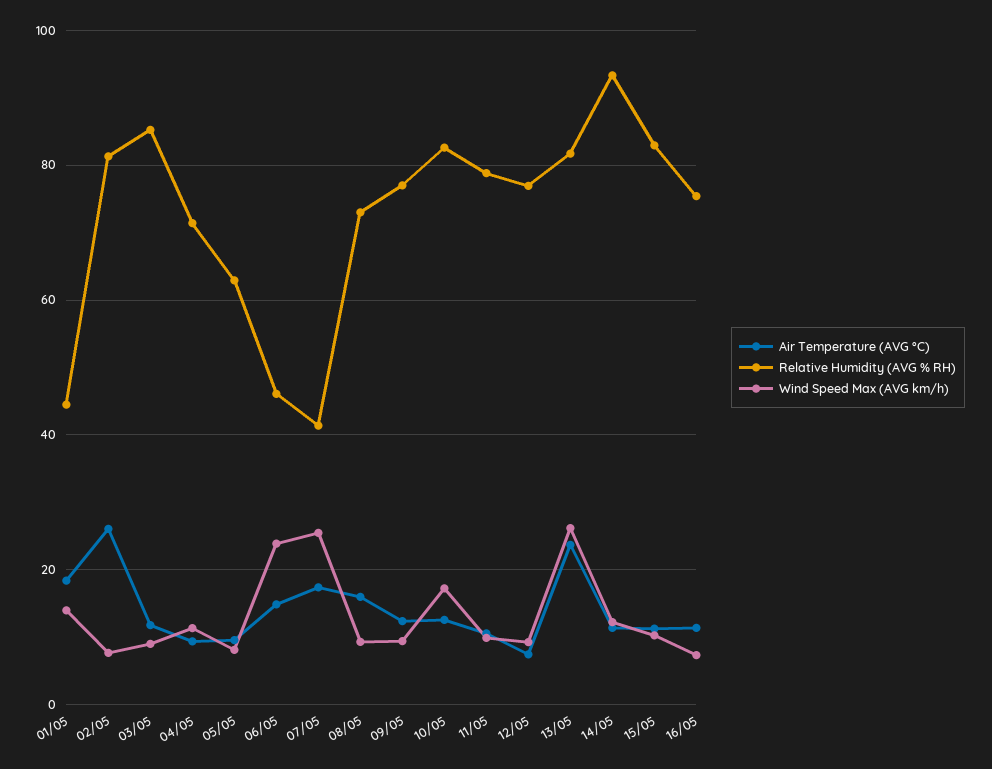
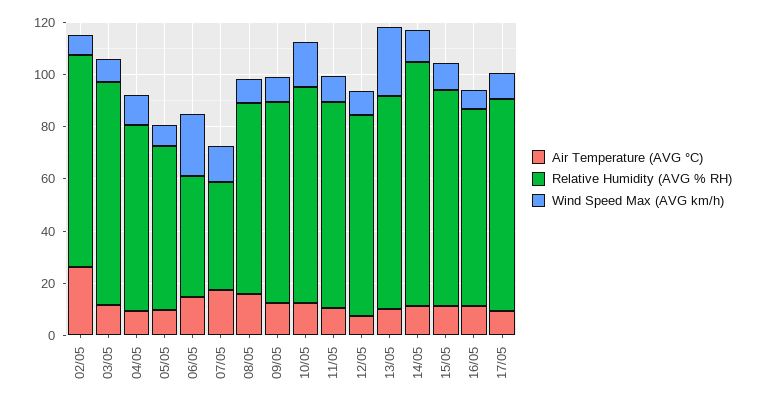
Air Temperature (AVG °C), 01/05: 18 -> none
Relative Humidity (AVG % RH), 01/05: 44 -> none
Wind Speed Max (AVG km/h), 01/05: 14 -> none
Wind Speed Max (AVG km/h), 07/05: 26 -> 15
Air Temperature (AVG °C), 13/05: 24 -> 10
Air Temperature (AVG °C), 17/05: none -> 10
Relative Humidity (AVG % RH), 17/05: none -> 80
Wind Speed Max (AVG km/h), 17/05: none -> 10

